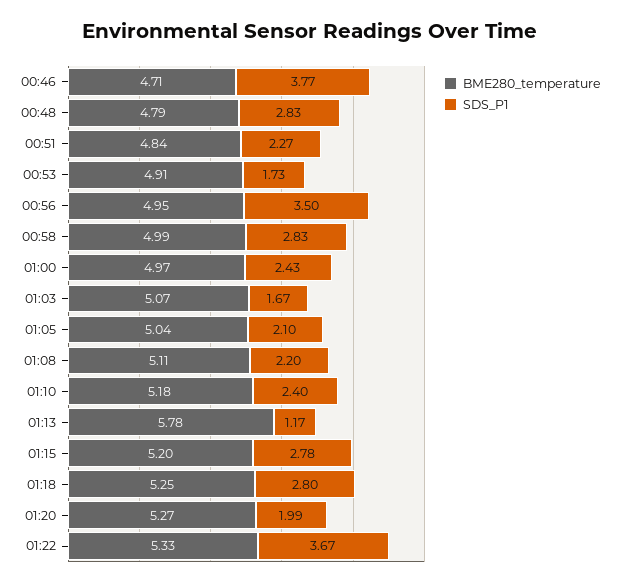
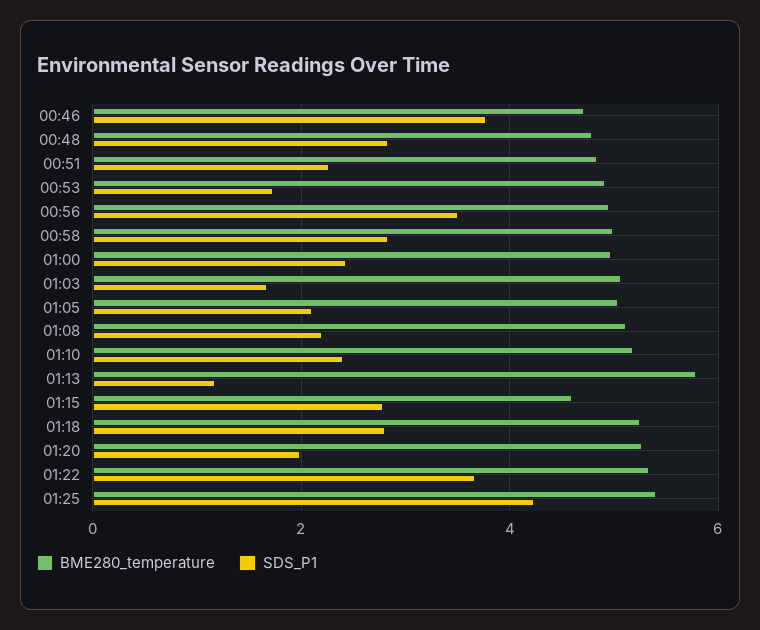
BME280_temperature, 01:15: 5.2 -> 4.6
BME280_temperature, 01:25: none -> 5.4
SDS_P1, 01:25: none -> 4.2

